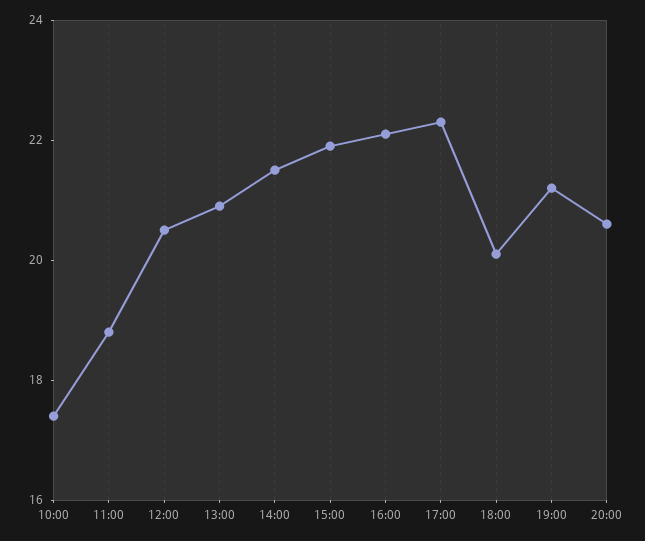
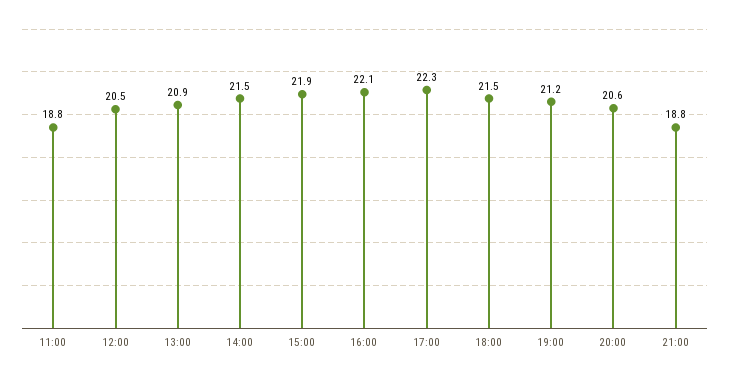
10:00: 17.5 -> none
18:00: 20 -> 21.5
21:00: none -> 18.8

